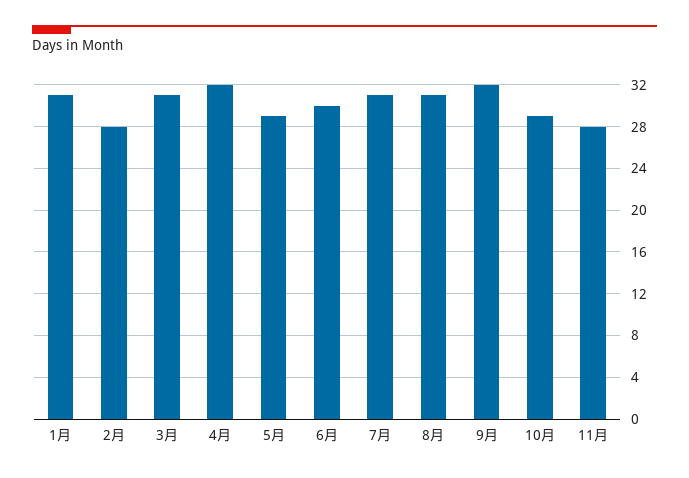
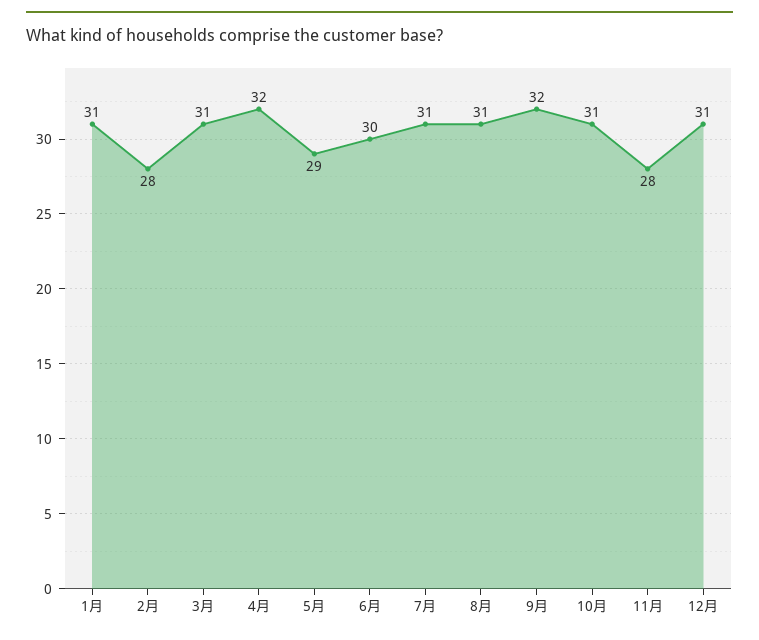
10月: 29 -> 31
12月: none -> 31

